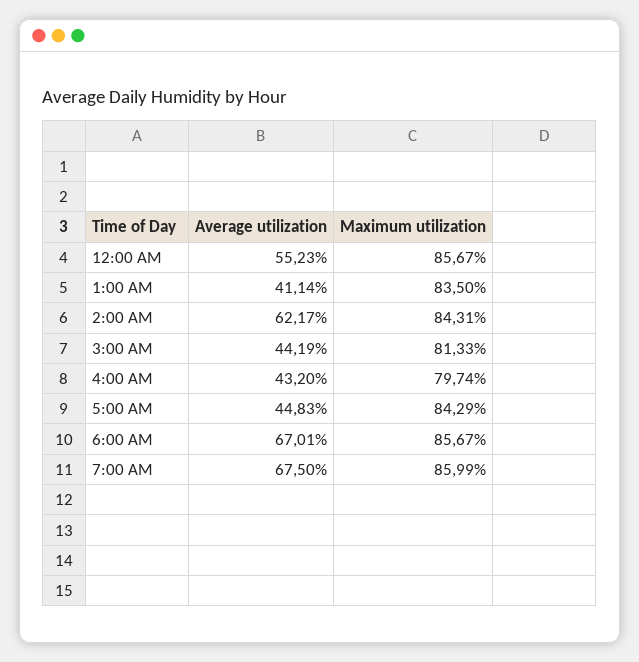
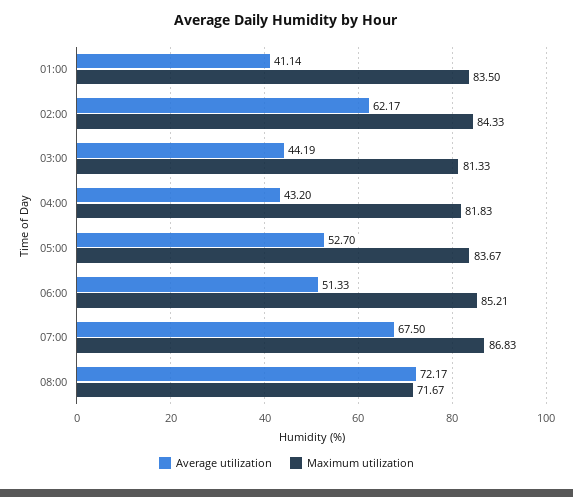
Average utilization, 12:00 AM: 55.23 -> none
Maximum utilization, 12:00 AM: 85.67 -> none
Maximum utilization, 2:00 AM: 84.31 -> 84.33
Maximum utilization, 4:00 AM: 79.74 -> 81.83
Average utilization, 5:00 AM: 44.83 -> 52.7
Maximum utilization, 5:00 AM: 84.29 -> 83.67
Average utilization, 6:00 AM: 67.01 -> 51.33
Maximum utilization, 6:00 AM: 85.67 -> 85.21
Maximum utilization, 7:00 AM: 85.99 -> 86.83
Average utilization, 08:00: none -> 72.17
Maximum utilization, 08:00: none -> 71.67

